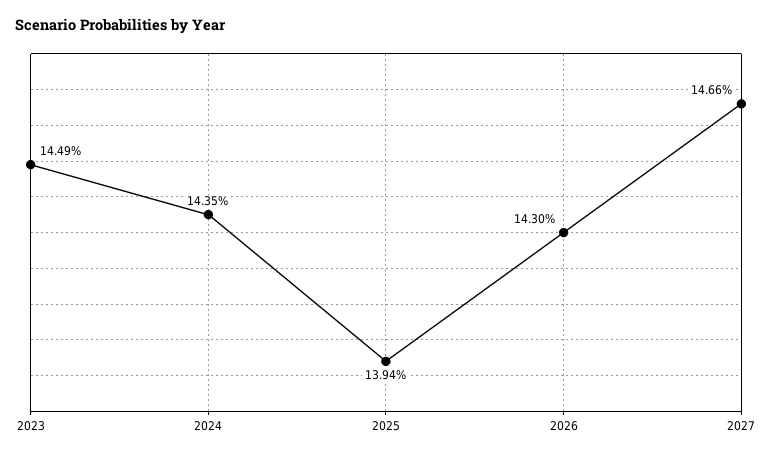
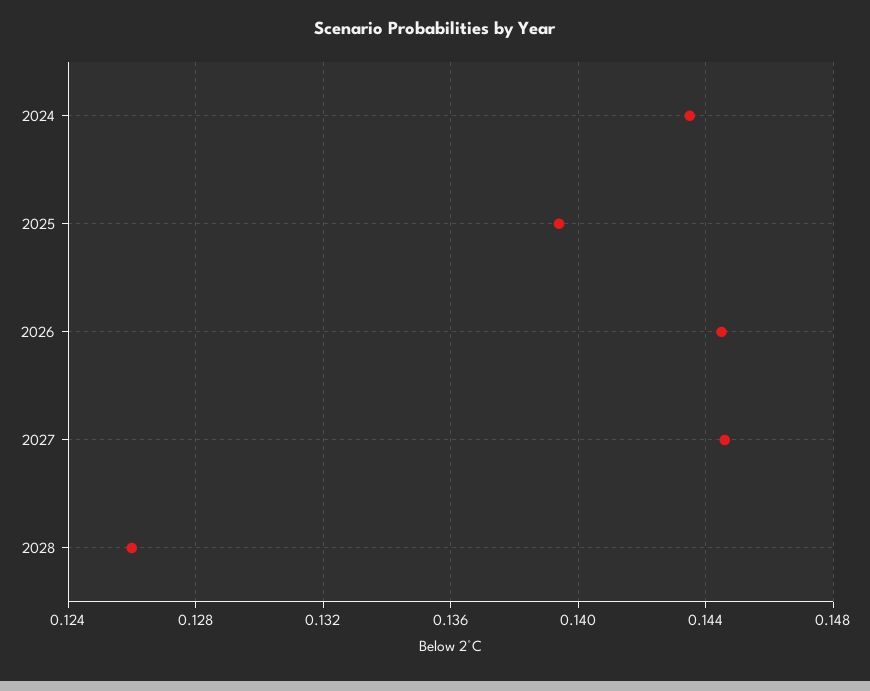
2023: 0.1449 -> none
2026: 0.143 -> 0.1445
2027: 0.1466 -> 0.1445
2028: none -> 0.126

